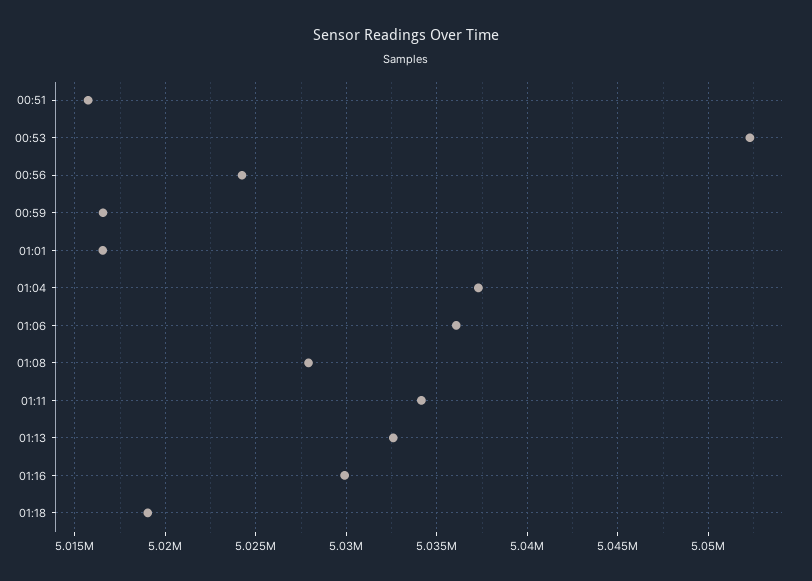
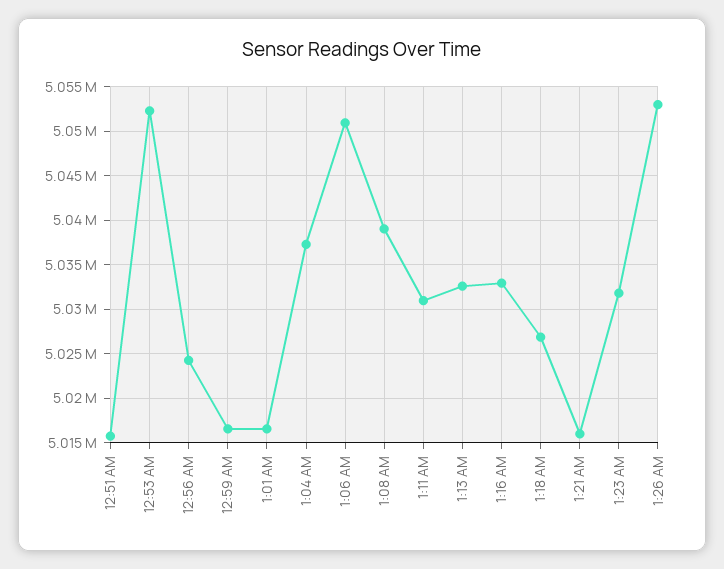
01:06: 5036000 -> 5051000
01:08: 5028000 -> 5039000
01:11: 5034000 -> 5031000
01:16: 5030000 -> 5033000
01:18: 5019000 -> 5027000
1:21 AM: none -> 5016000
1:23 AM: none -> 5032000
1:26 AM: none -> 5053000

